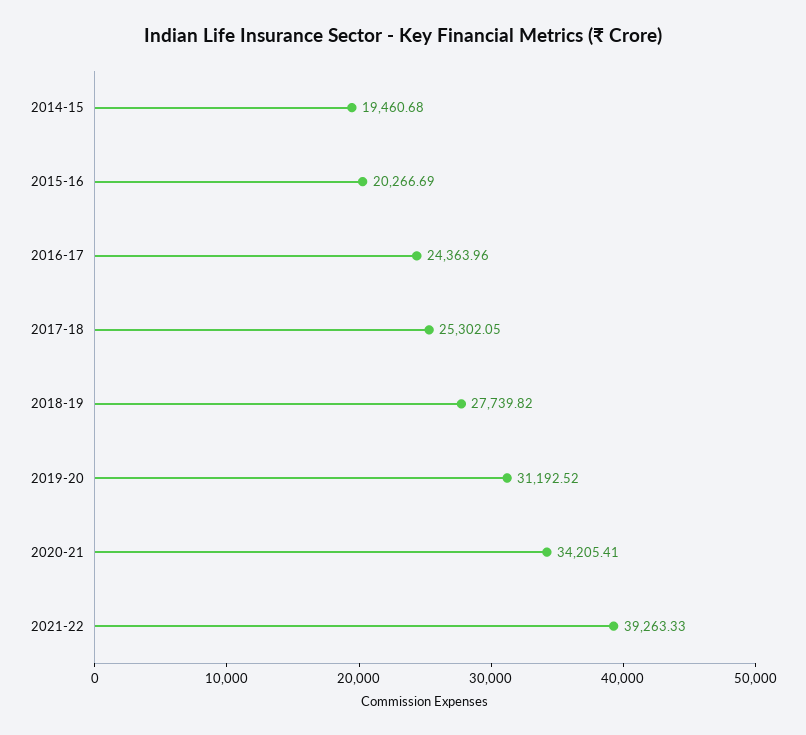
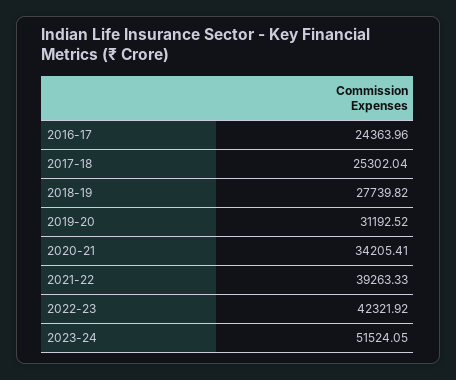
2014-15: 19460.68 -> none
2015-16: 20266.69 -> none
2017-18: 25302.05 -> 25302.04
2022-23: none -> 42321.92
2023-24: none -> 51524.05

